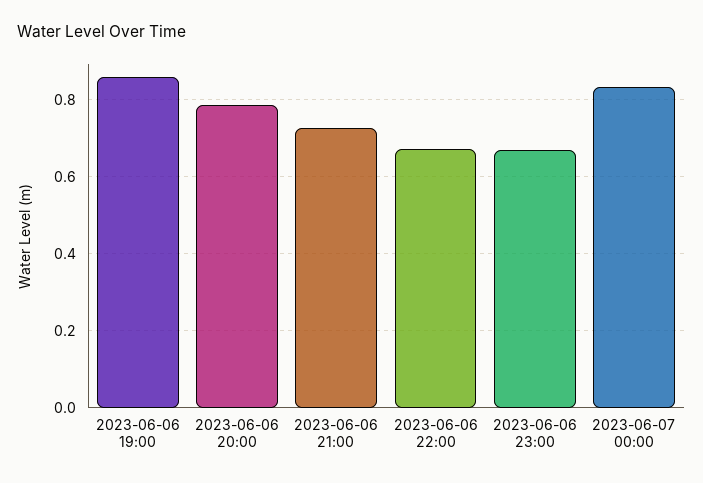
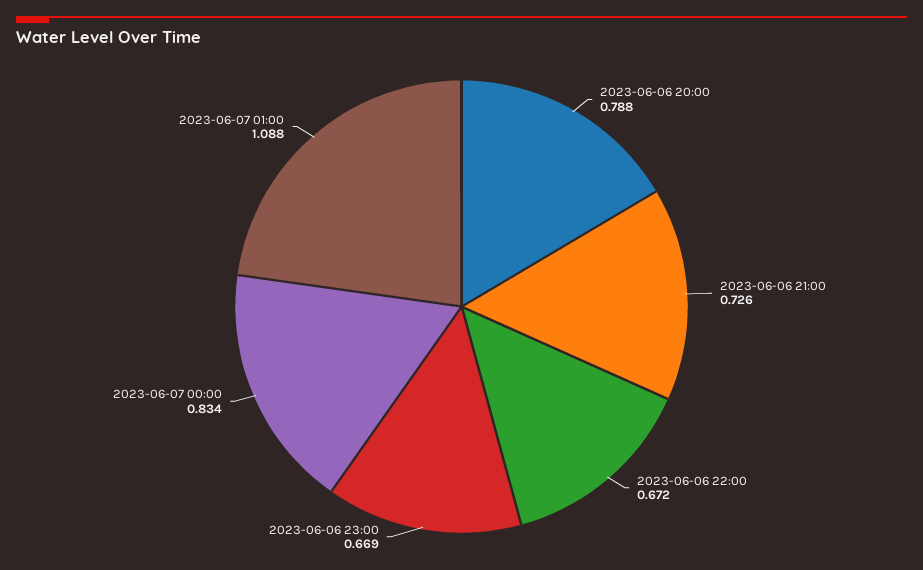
2023-06-06 19:00: 0.86 -> none
2023-06-07 01:00: none -> 1.088

